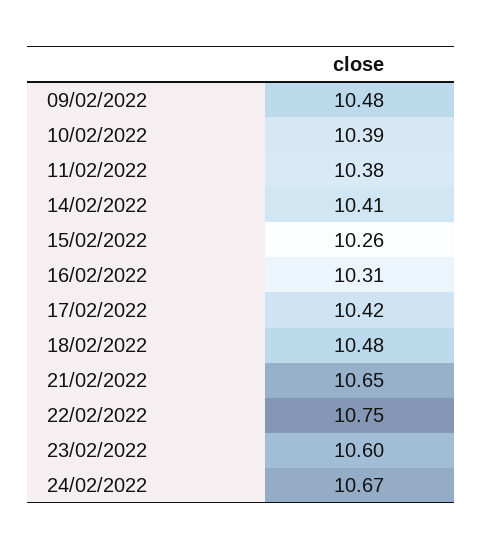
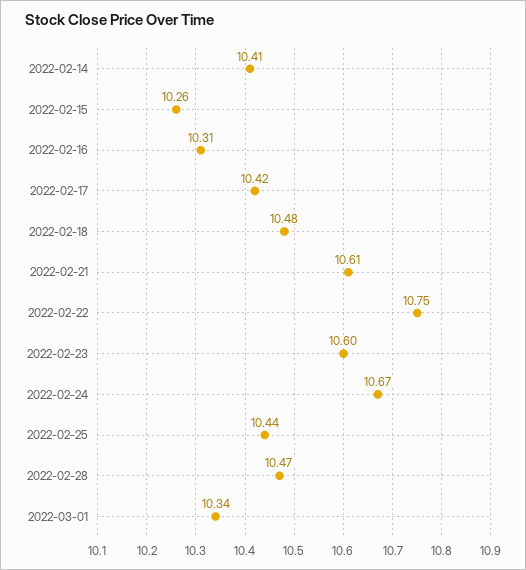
09/02/2022: 10.48 -> none
10/02/2022: 10.39 -> none
11/02/2022: 10.38 -> none
21/02/2022: 10.65 -> 10.61
2022-02-25: none -> 10.44
2022-02-28: none -> 10.47
2022-03-01: none -> 10.34

